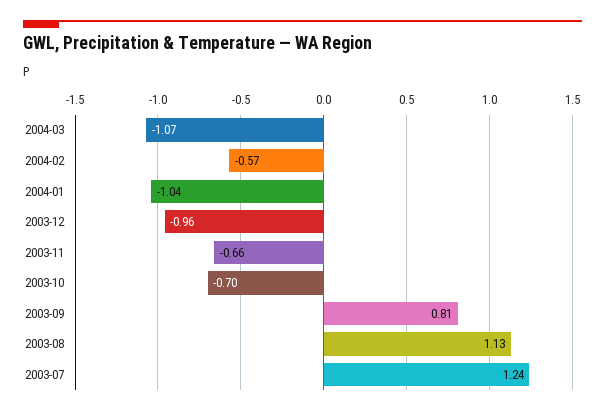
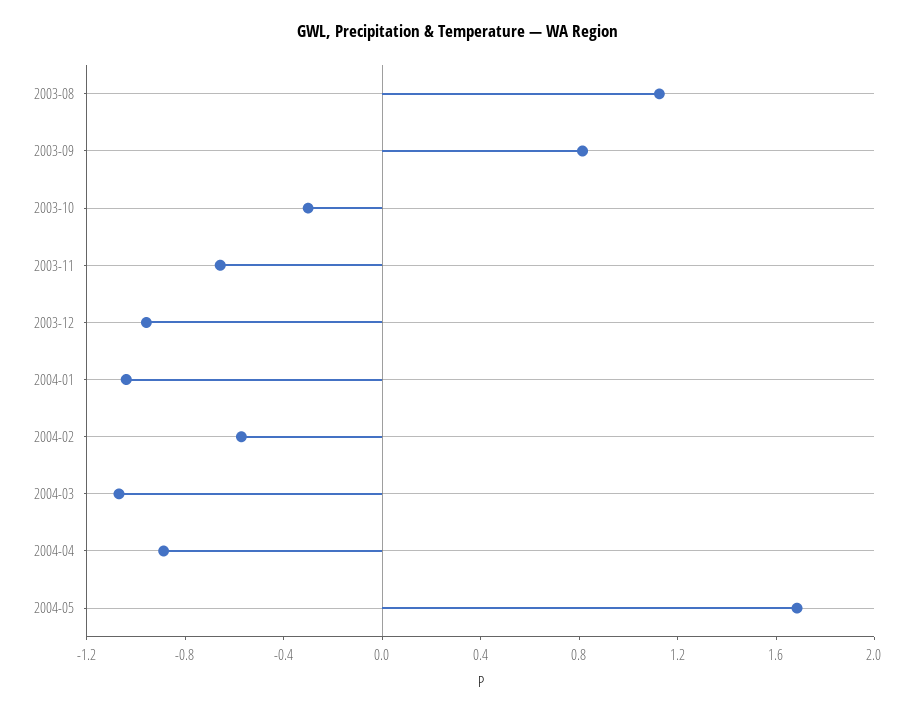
2003-10: -0.7 -> -0.3
2003-07: 1.24 -> none
2004-04: none -> -0.9
2004-05: none -> 1.7

